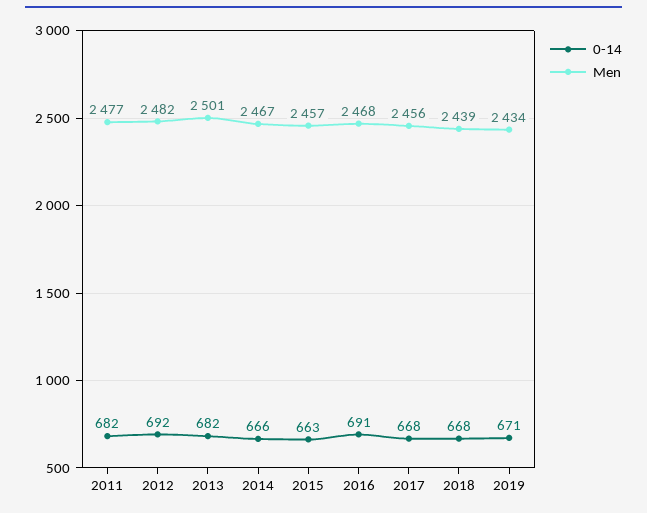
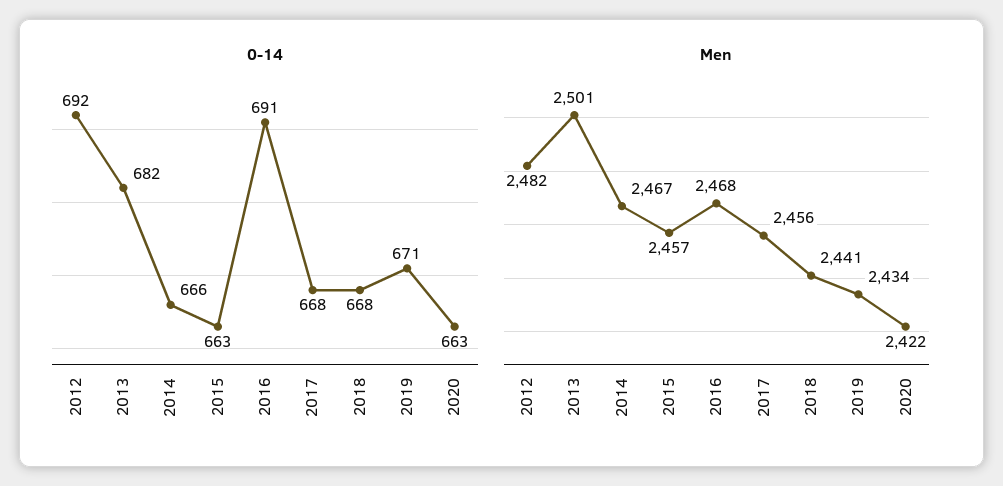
0-14, 2011: 682 -> none
Men, 2011: 2477 -> none
Men, 2018: 2439 -> 2441
0-14, 2020: none -> 663
Men, 2020: none -> 2422

